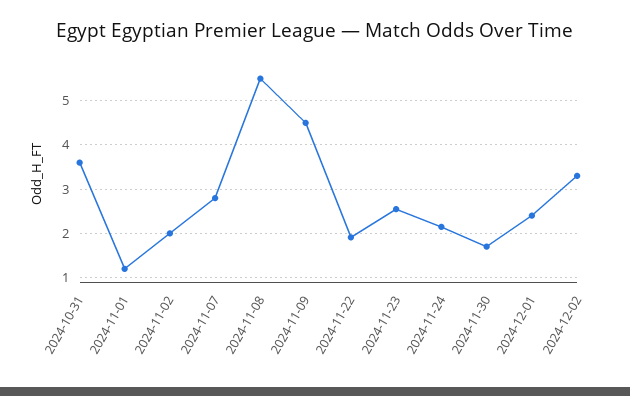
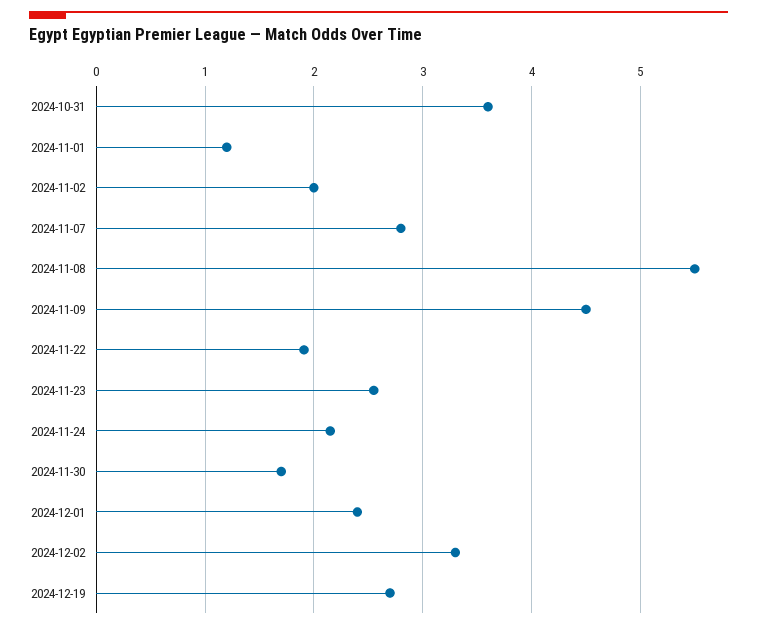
2024-12-19: none -> 2.7

